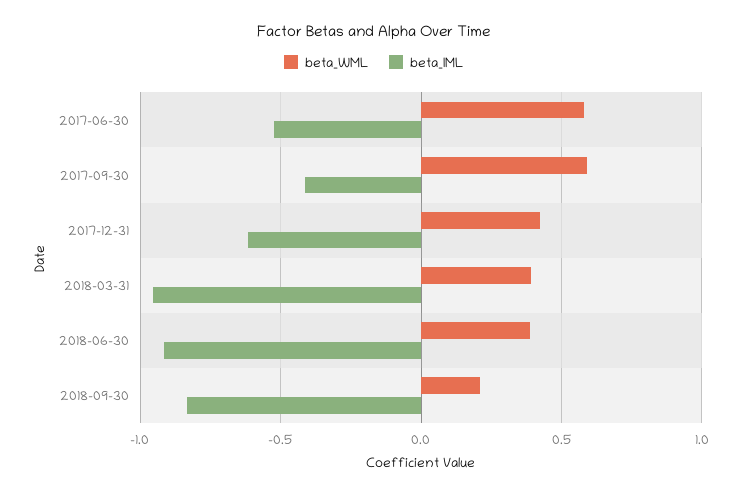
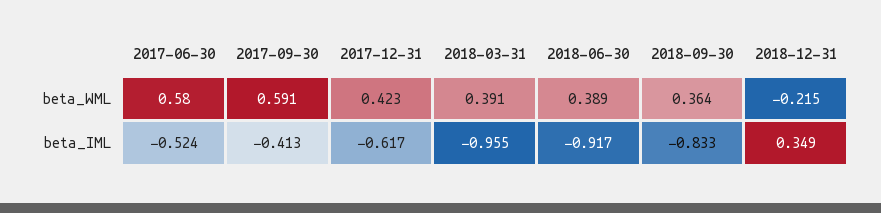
beta_WML, 2018-09-30: 0.2 -> 0.364
beta_WML, 2018-12-31: none -> -0.215
beta_IML, 2018-12-31: none -> 0.349

